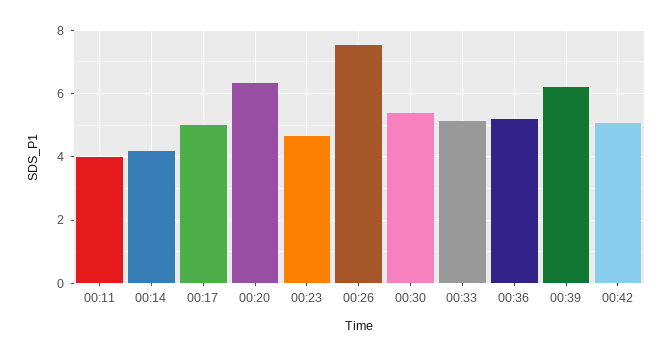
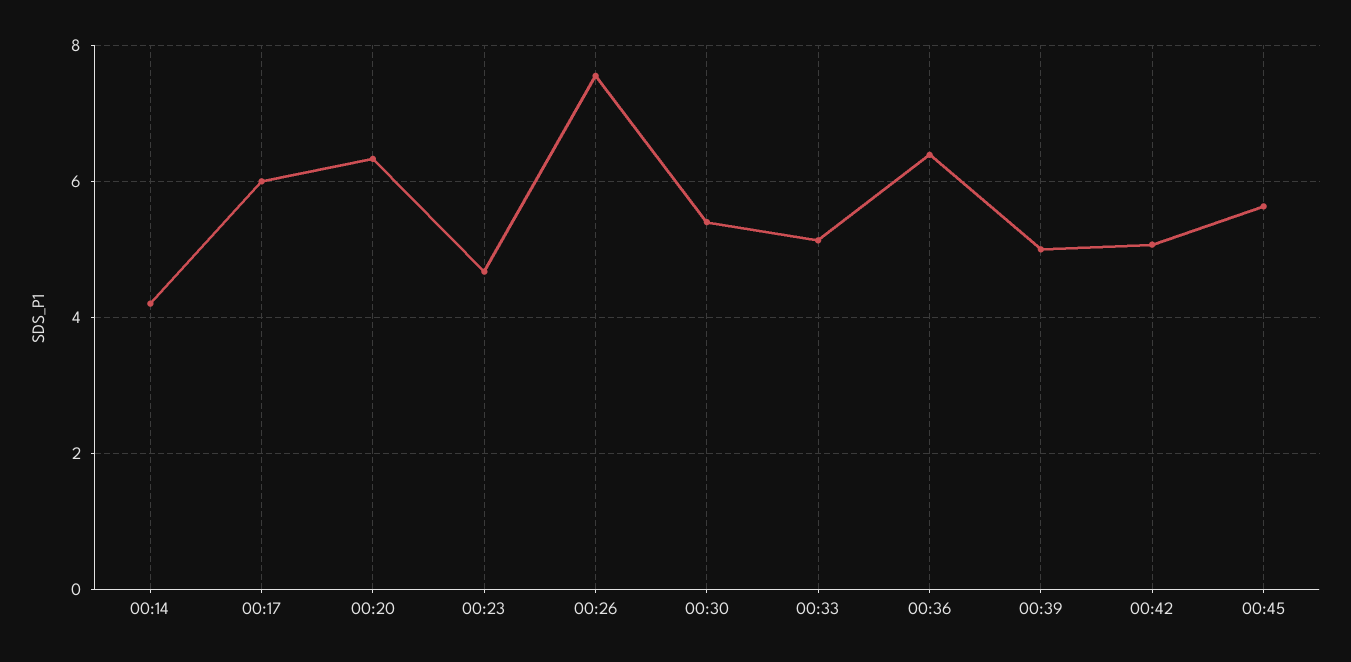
00:11: 4 -> none
00:17: 5 -> 6
00:36: 5.2 -> 6.4
00:39: 6.2 -> 5
00:45: none -> 5.6

